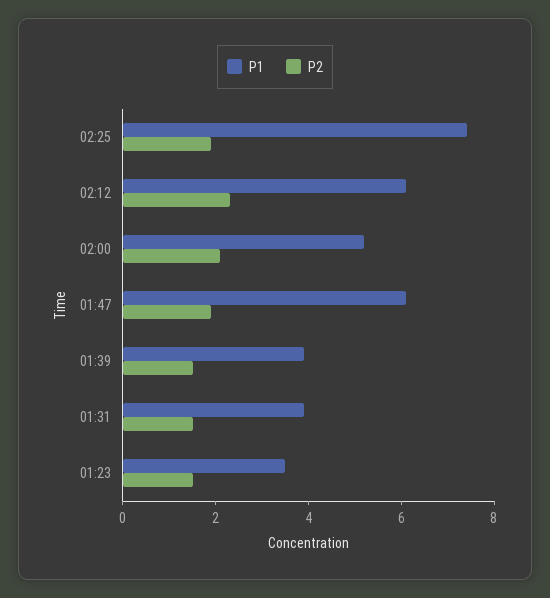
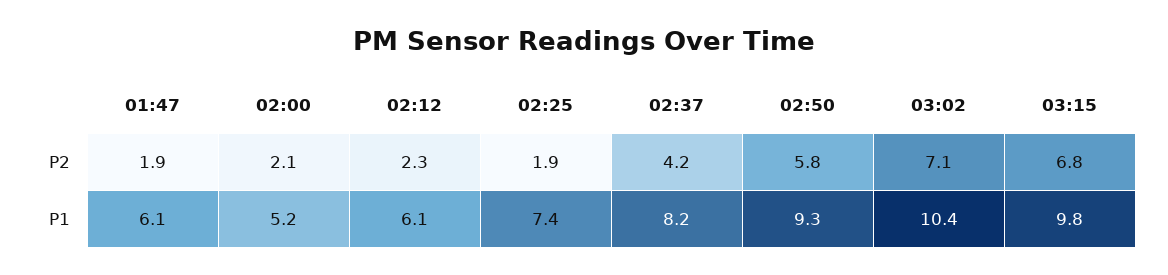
P1, 01:39: 4 -> none
P2, 01:39: 1.5 -> none
P1, 01:31: 4 -> none
P2, 01:31: 1.5 -> none
P1, 01:23: 3.5 -> none
P2, 01:23: 1.5 -> none
P2, 02:37: none -> 4.2
P2, 02:50: none -> 5.8
P2, 03:02: none -> 7.1
P2, 03:15: none -> 6.8
P1, 02:37: none -> 8.2
P1, 02:50: none -> 9.3
P1, 03:02: none -> 10.4
P1, 03:15: none -> 9.8

